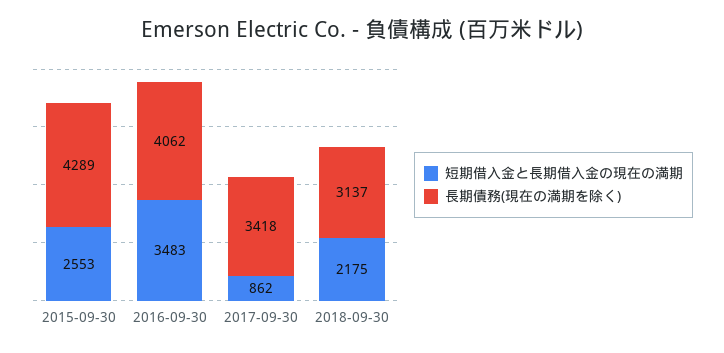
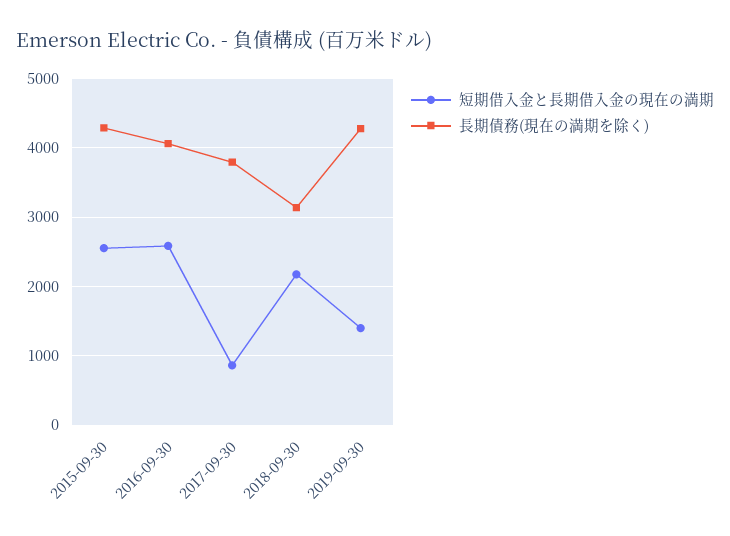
短期借入金と長期借入金の現在の満期, 2016-09-30: 3483 -> 2600
長期債務(現在の満期を除く), 2017-09-30: 3418 -> 3800
短期借入金と長期借入金の現在の満期, 2019-09-30: none -> 1400
長期債務(現在の満期を除く), 2019-09-30: none -> 4300

